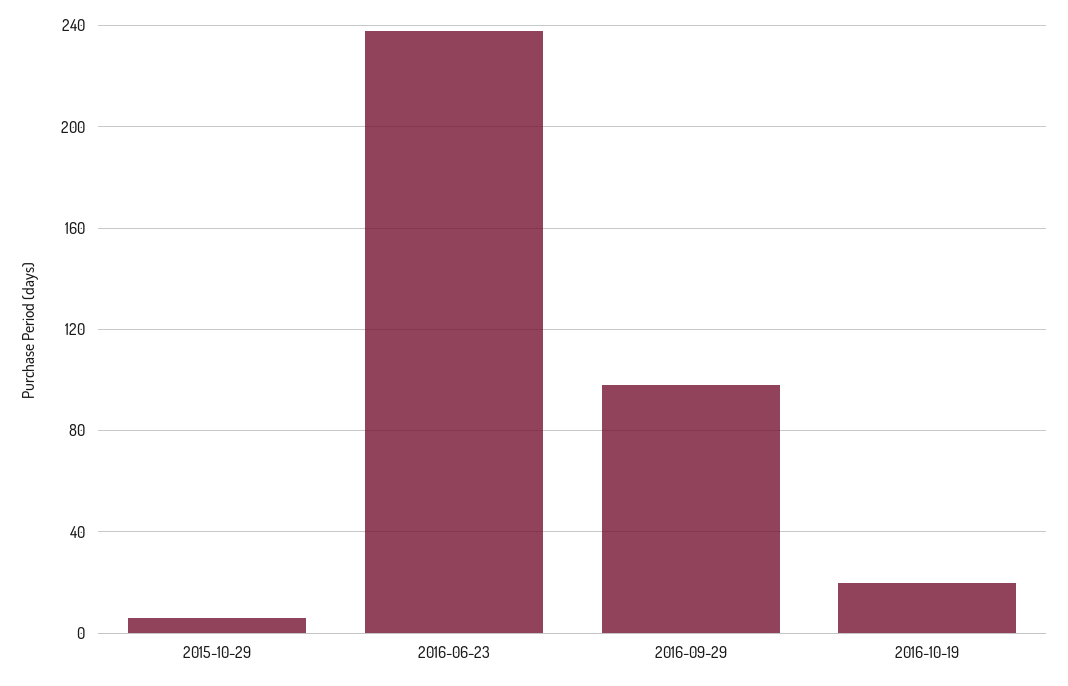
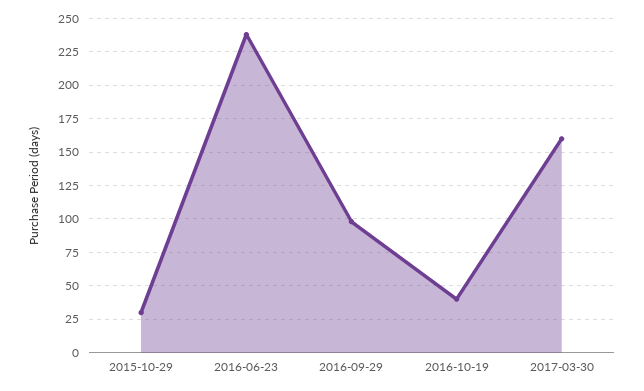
2015-10-29: 5 -> 30
2016-10-19: 20 -> 40
2017-03-30: none -> 160

